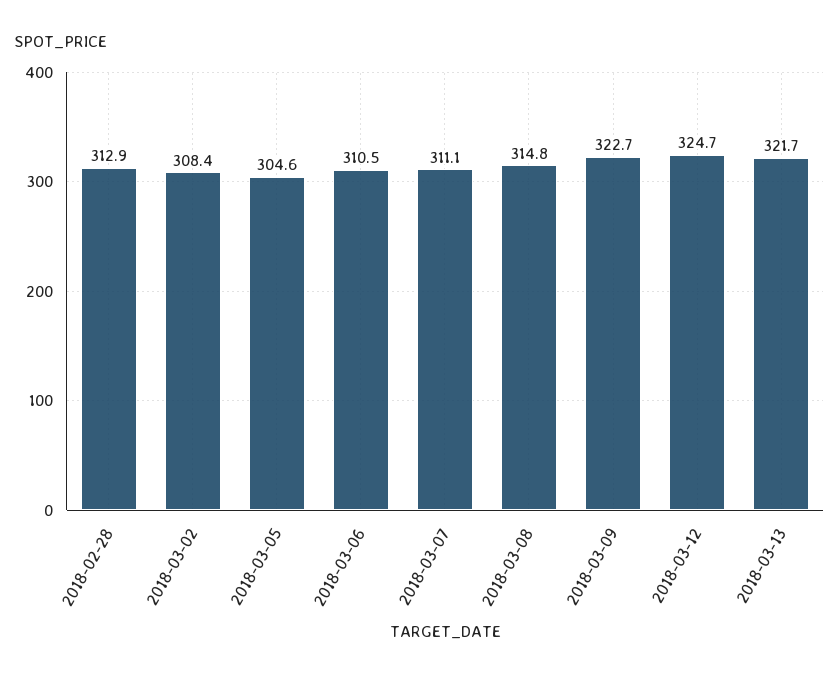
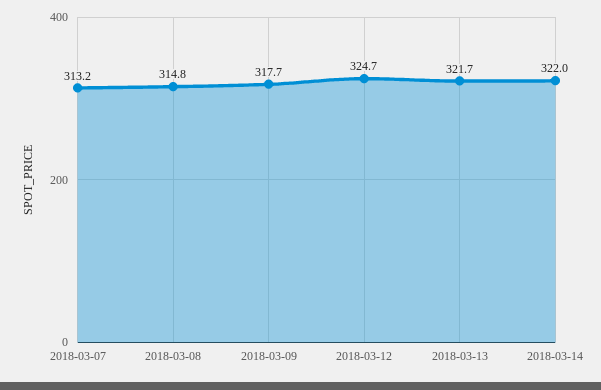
2018-02-28: 312.9 -> none
2018-03-02: 308.4 -> none
2018-03-05: 304.6 -> none
2018-03-06: 310.5 -> none
2018-03-07: 311.1 -> 313.2
2018-03-09: 322.7 -> 317.7
2018-03-14: none -> 322

